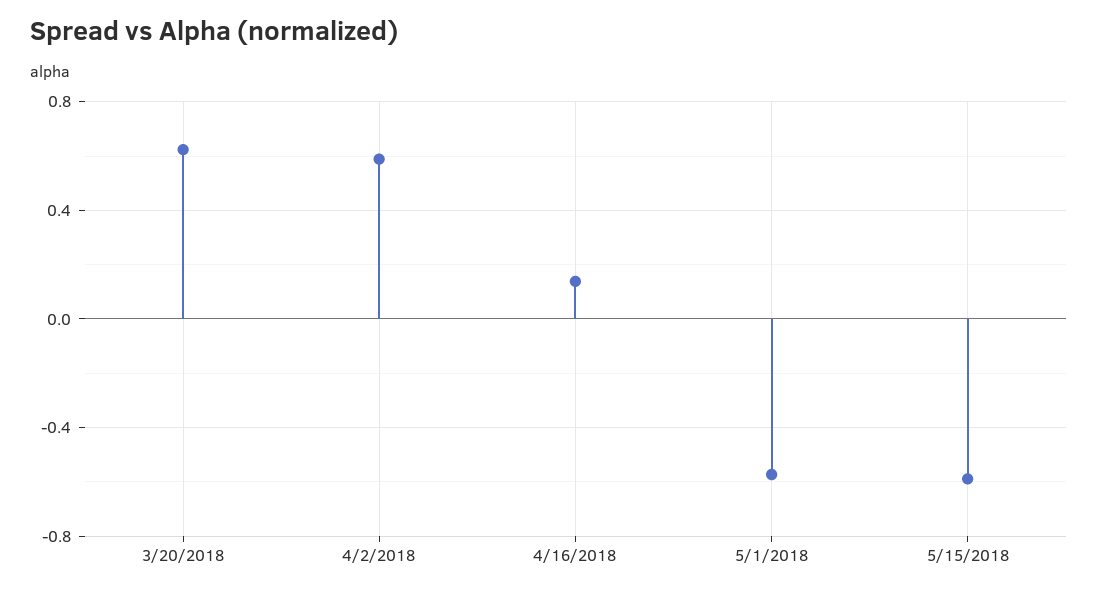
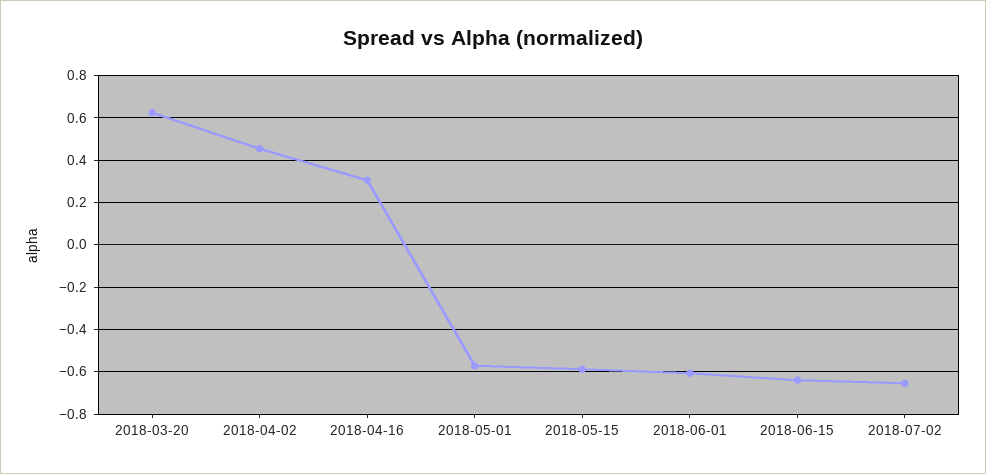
4/2/2018: 0.6 -> 0.45
4/16/2018: 0.15 -> 0.3
2018-06-01: none -> -0.6
2018-06-15: none -> -0.65
2018-07-02: none -> -0.65

